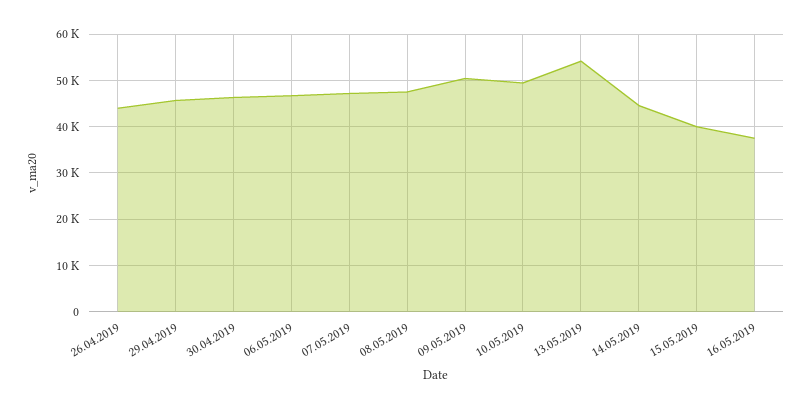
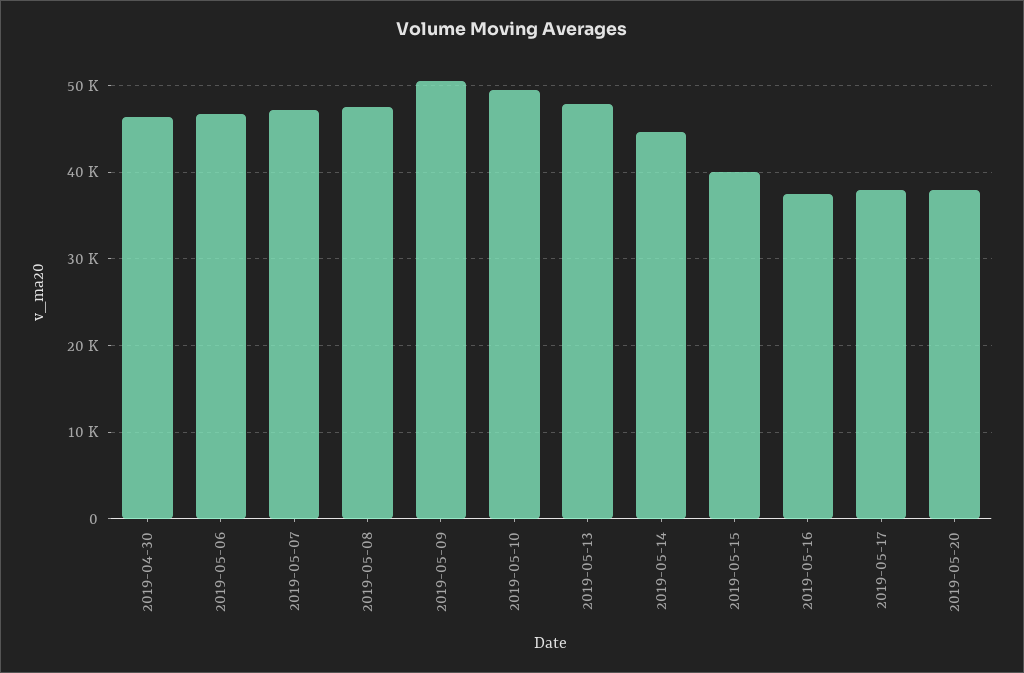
26.04.2019: 44000 -> none
29.04.2019: 46000 -> none
13.05.2019: 54000 -> 48000
2019-05-17: none -> 38000
2019-05-20: none -> 38000

